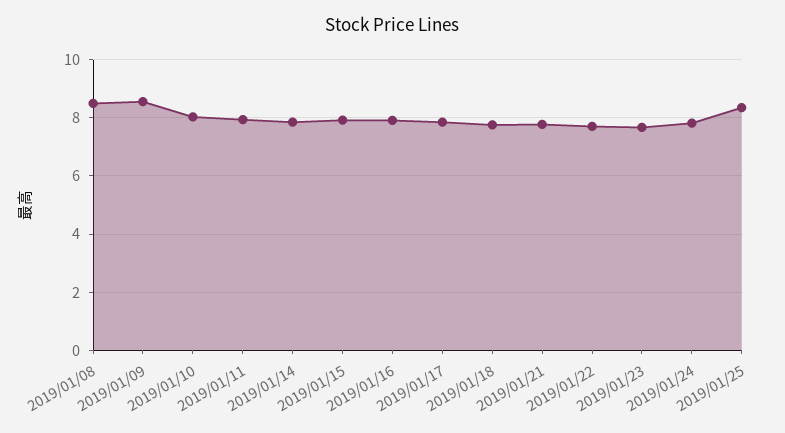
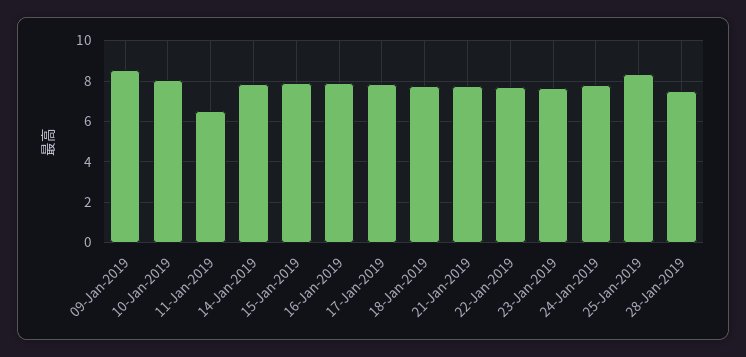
2019/01/08: 8.5 -> none
2019/01/11: 8 -> 6.5
28-Jan-2019: none -> 7.5

